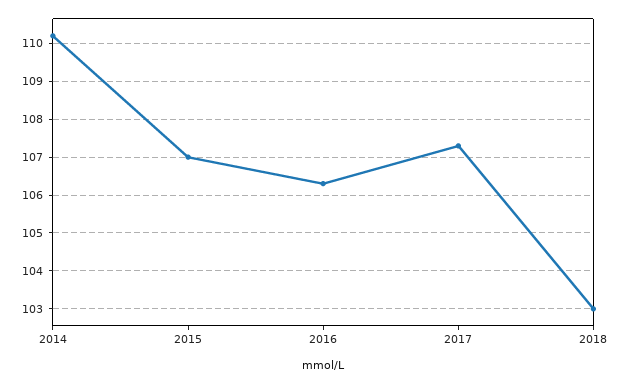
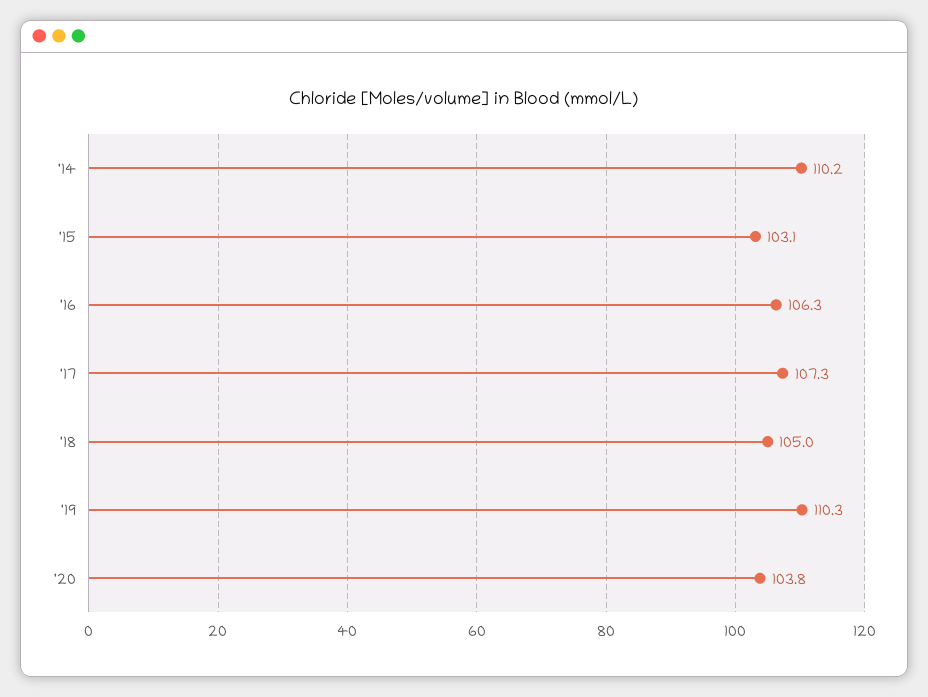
2015: 107 -> 103.1
2018: 103 -> 105
'19: none -> 110.3
'20: none -> 103.8

